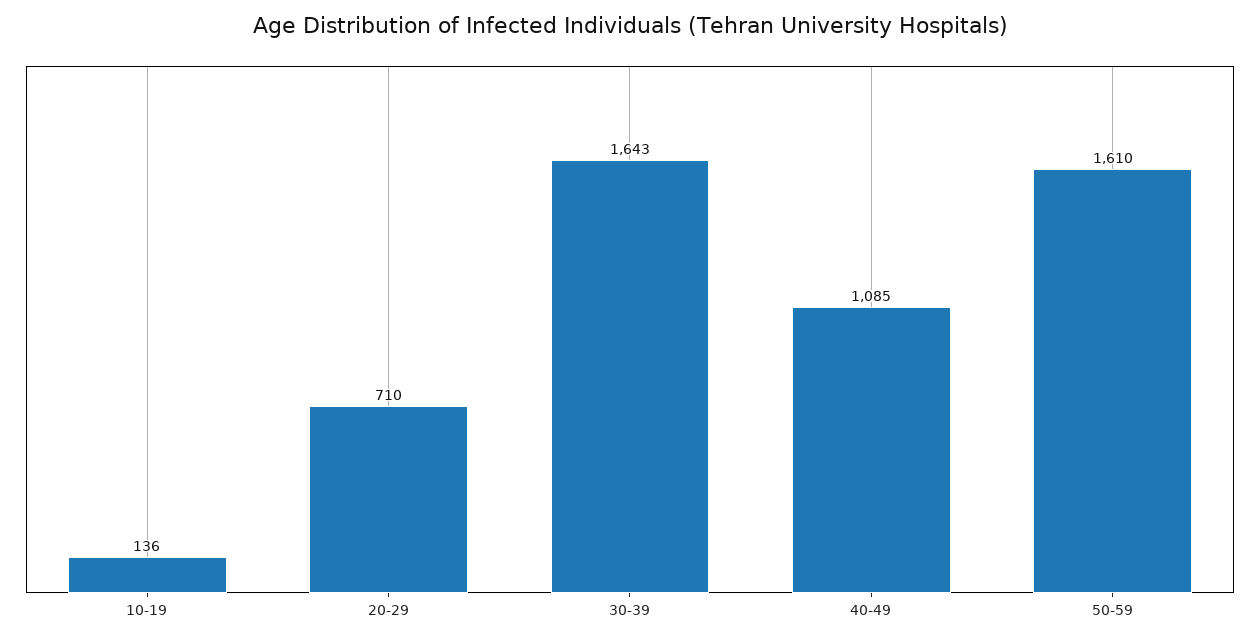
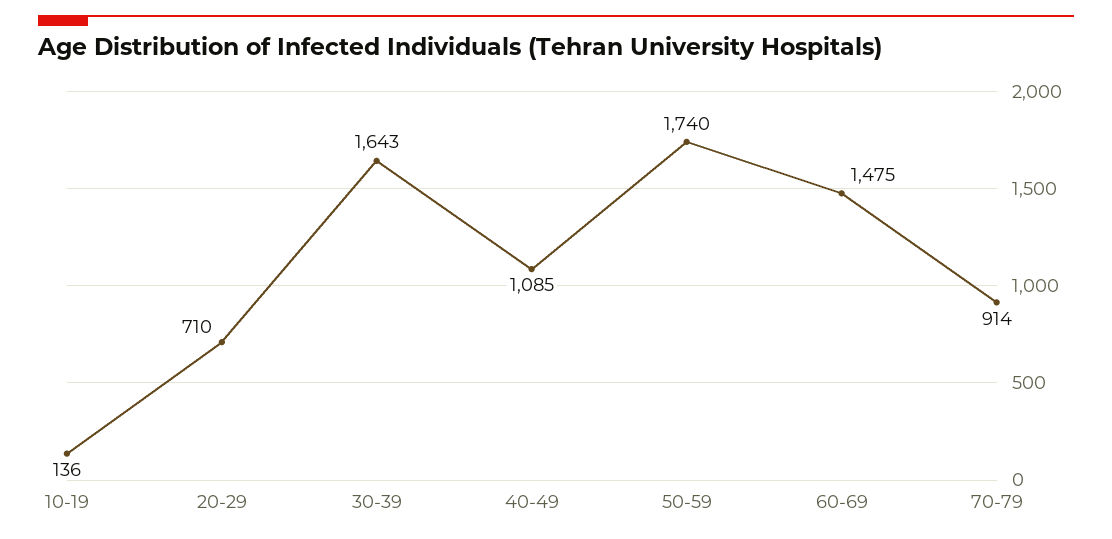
50-59: 1610 -> 1740
60-69: none -> 1475
70-79: none -> 914

